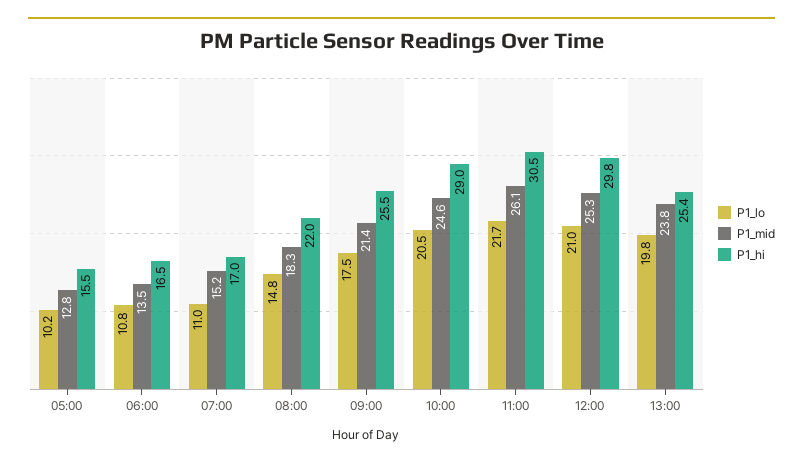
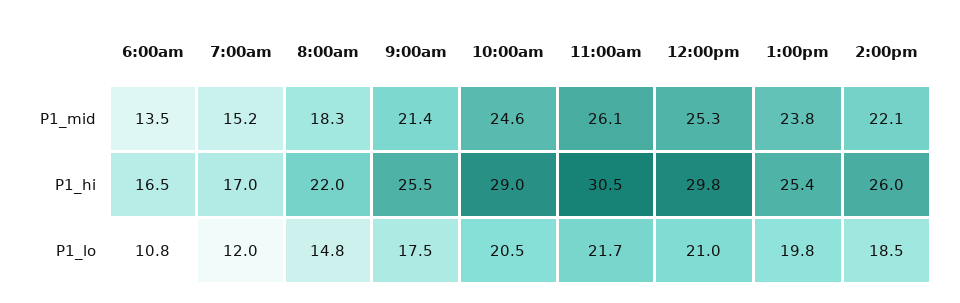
P1_lo, 05:00: 10.2 -> none
P1_mid, 05:00: 12.8 -> none
P1_hi, 05:00: 15.5 -> none
P1_lo, 07:00: 11 -> 12
P1_mid, 2:00pm: none -> 22.1
P1_hi, 2:00pm: none -> 26
P1_lo, 2:00pm: none -> 18.5

